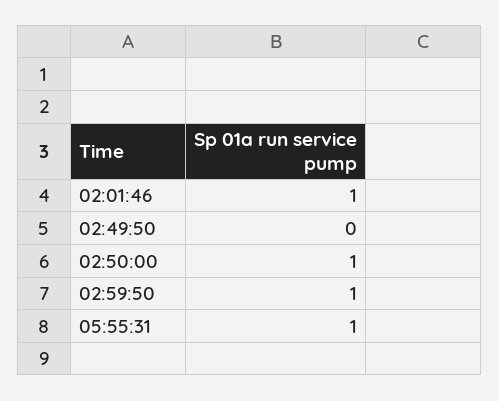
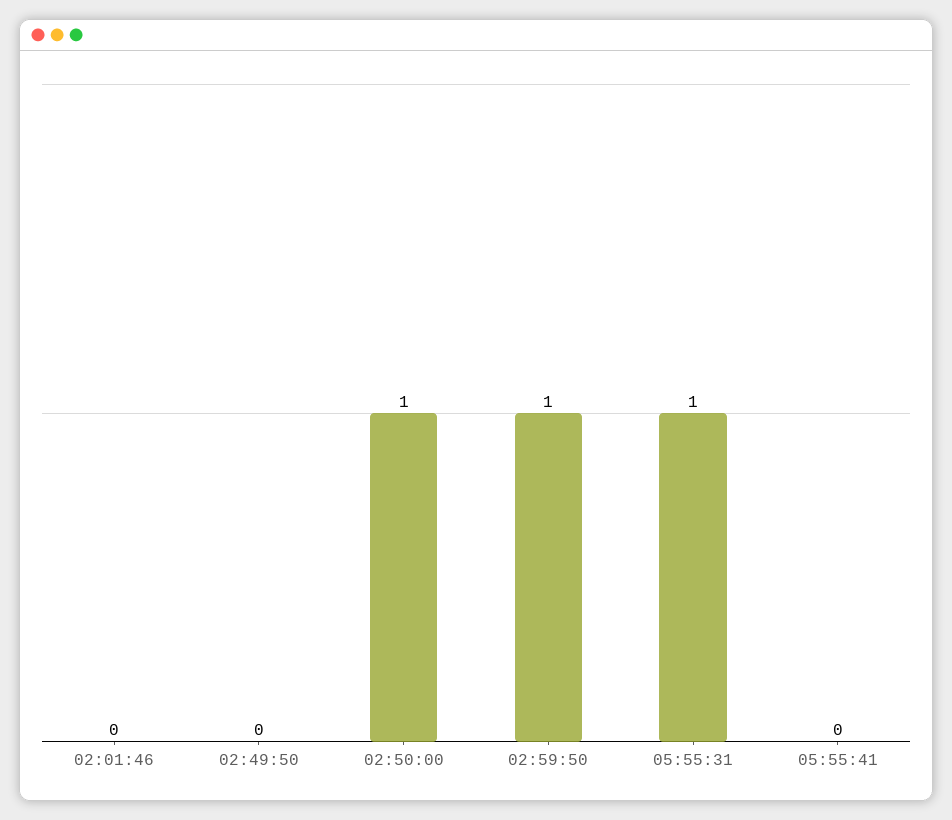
02:01:46: 1 -> 0
05:55:41: none -> 0

